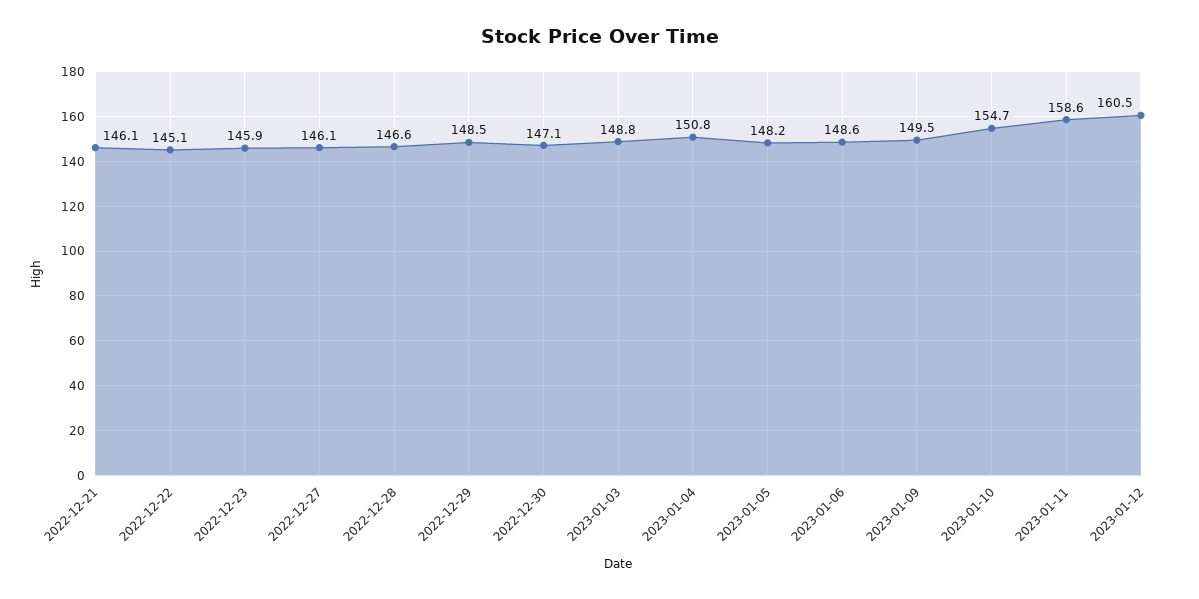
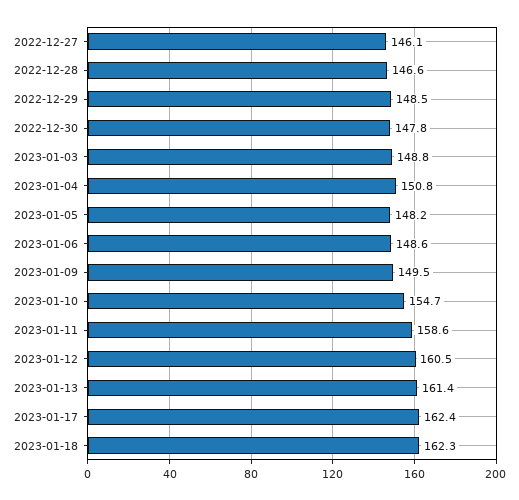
2022-12-21: 146.1 -> none
2022-12-22: 145.1 -> none
2022-12-23: 145.9 -> none
2022-12-30: 147.1 -> 147.8
2023-01-13: none -> 161.4
2023-01-17: none -> 162.4
2023-01-18: none -> 162.3

